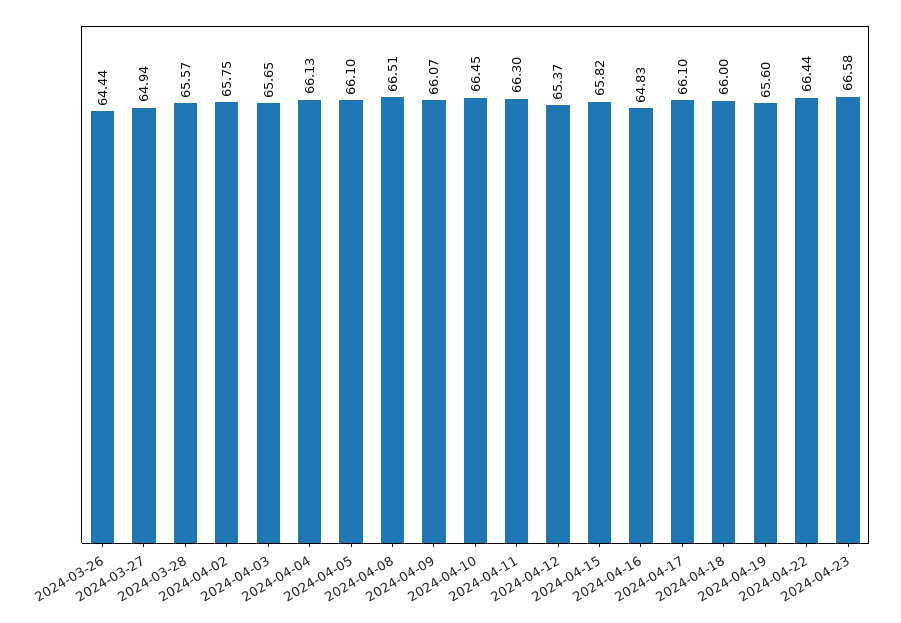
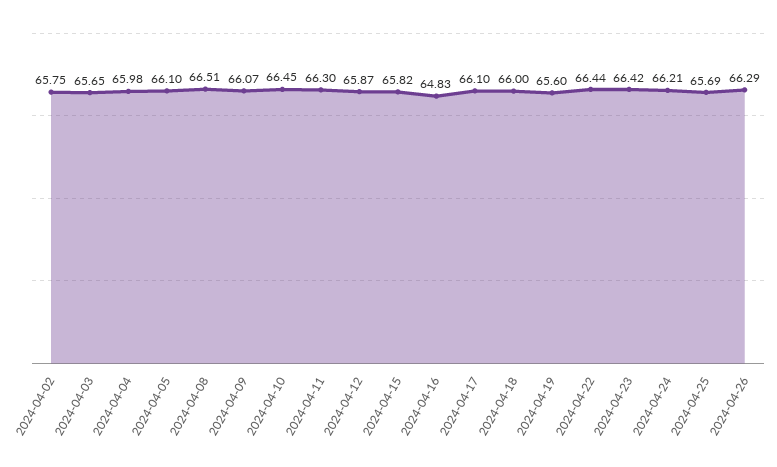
2024-03-26: 64.44 -> none
2024-03-27: 64.94 -> none
2024-03-28: 65.57 -> none
2024-04-04: 66.13 -> 65.98
2024-04-12: 65.37 -> 65.87
2024-04-23: 66.58 -> 66.42
2024-04-24: none -> 66.21
2024-04-25: none -> 65.69
2024-04-26: none -> 66.29

